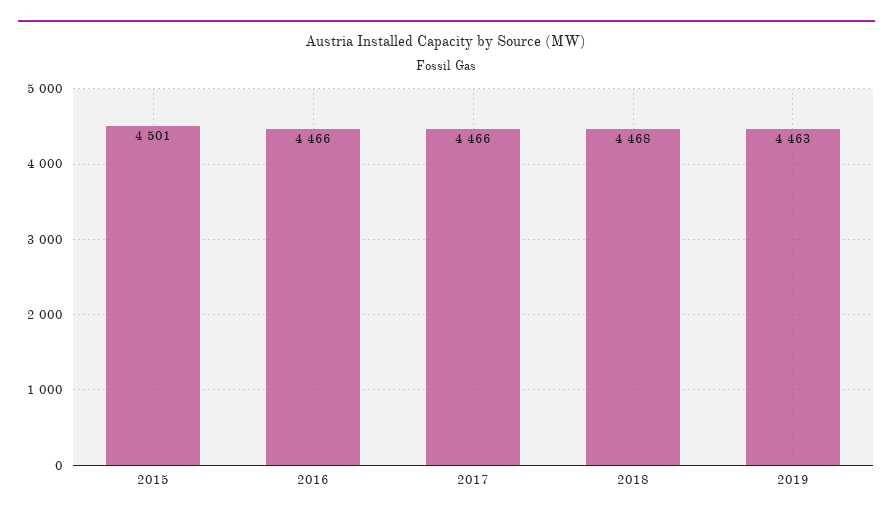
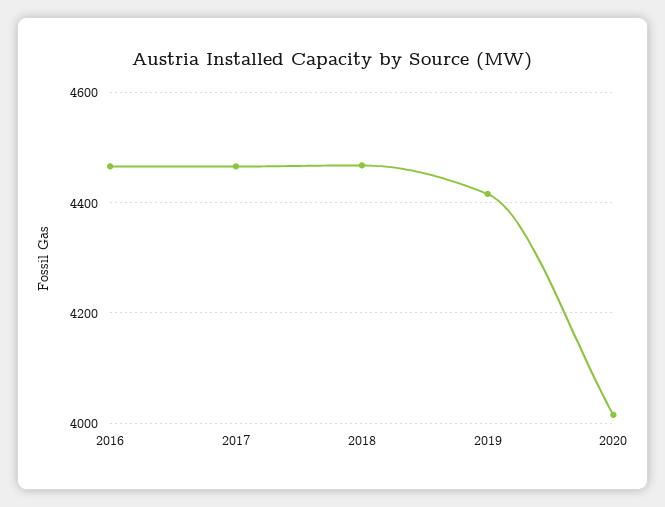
2015: 4501 -> none
2019: 4463 -> 4420
2020: none -> 4020

